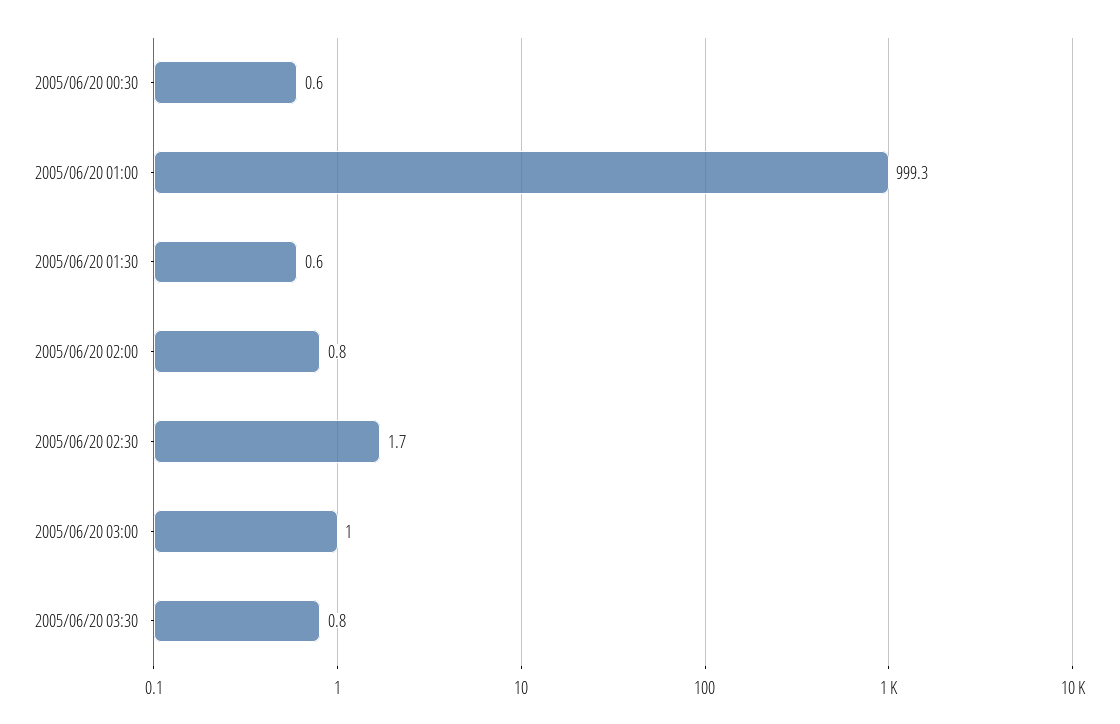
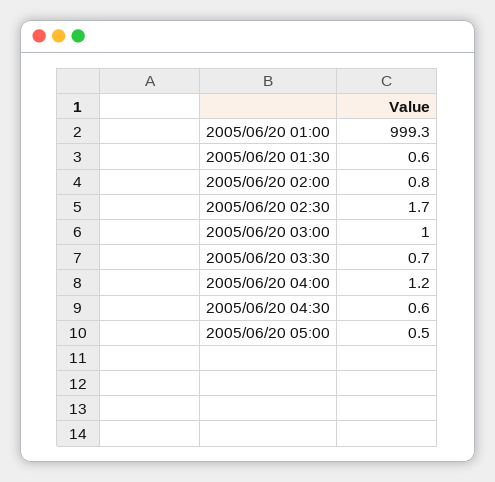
2005/06/20 00:30: 0.6 -> none
2005/06/20 03:30: 0.8 -> 0.7
2005/06/20 04:00: none -> 1.2
2005/06/20 04:30: none -> 0.6
2005/06/20 05:00: none -> 0.5

